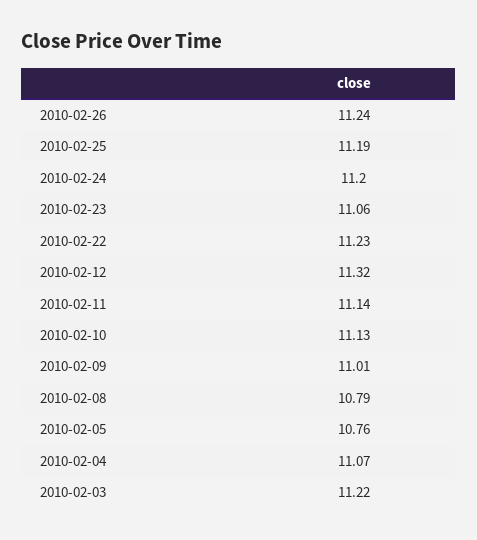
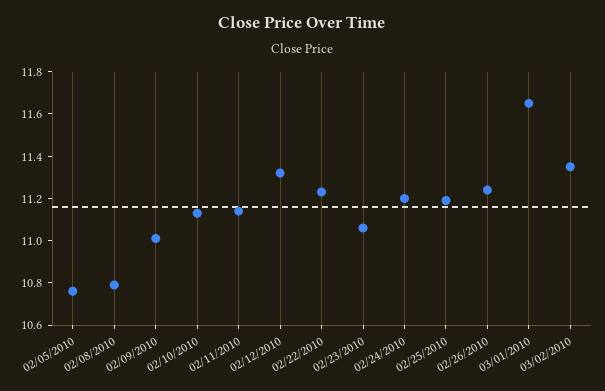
2010-02-04: 11.07 -> none
2010-02-03: 11.22 -> none
03/01/2010: none -> 11.65
03/02/2010: none -> 11.35

